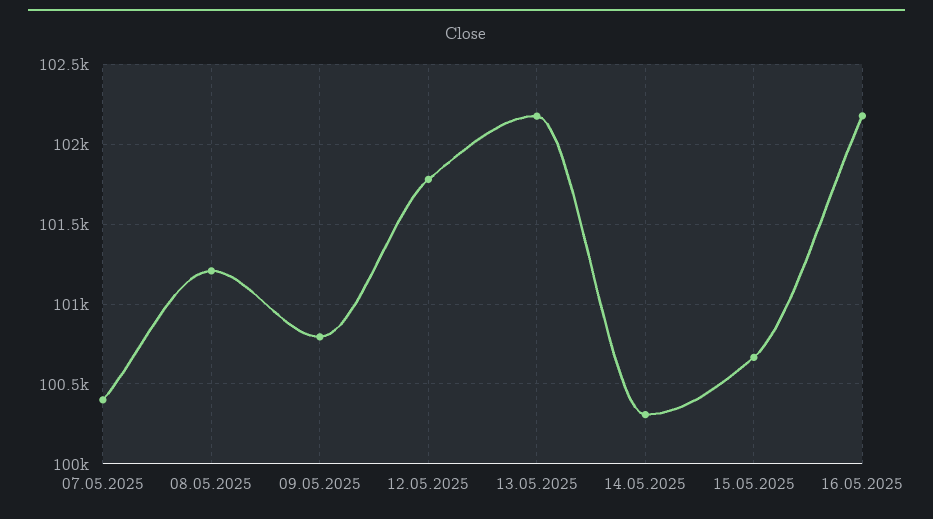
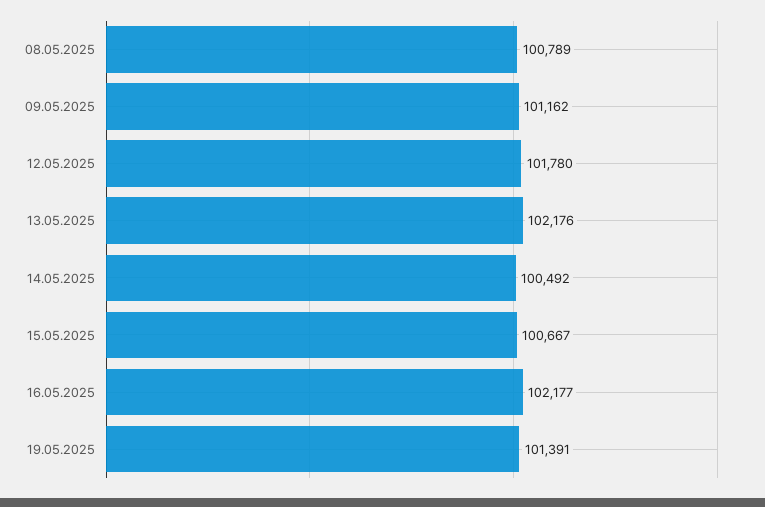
07.05.2025: 100400 -> none
08.05.2025: 101200 -> 100789
09.05.2025: 100800 -> 101162
14.05.2025: 100300 -> 100492
19.05.2025: none -> 101391

